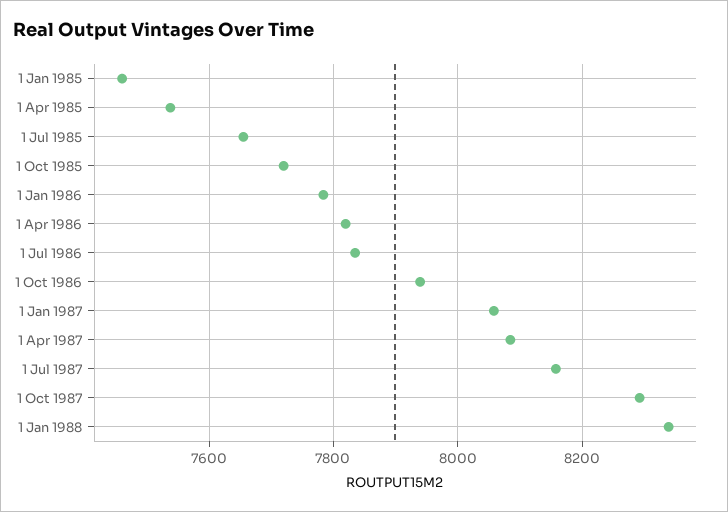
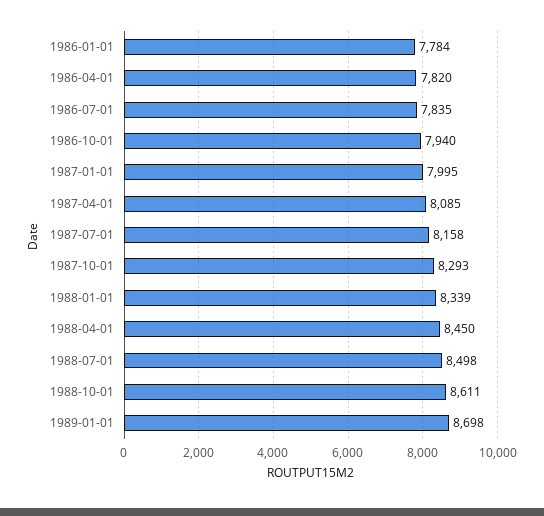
1 Jan 1985: 7460 -> none
1 Apr 1985: 7540 -> none
1 Jul 1985: 7660 -> none
1 Oct 1985: 7720 -> none
1 Jan 1987: 8060 -> 7995
1988-04-01: none -> 8450
1988-07-01: none -> 8498
1988-10-01: none -> 8611
1989-01-01: none -> 8698

